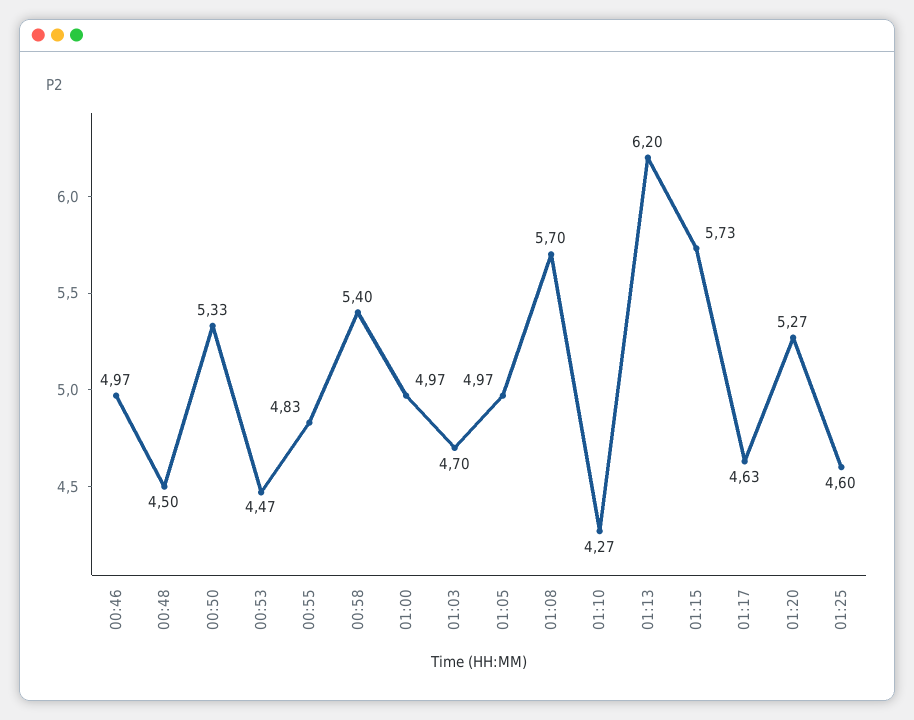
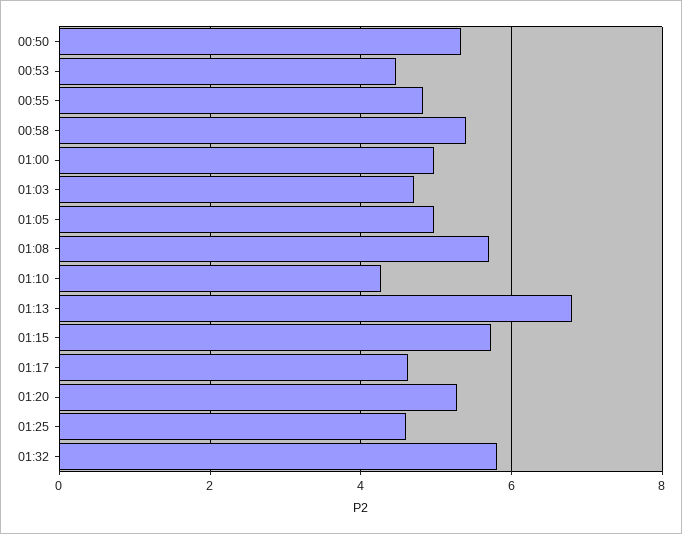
00:46: 4.97 -> none
00:48: 4.5 -> none
01:13: 6.2 -> 6.8
01:32: none -> 5.8

